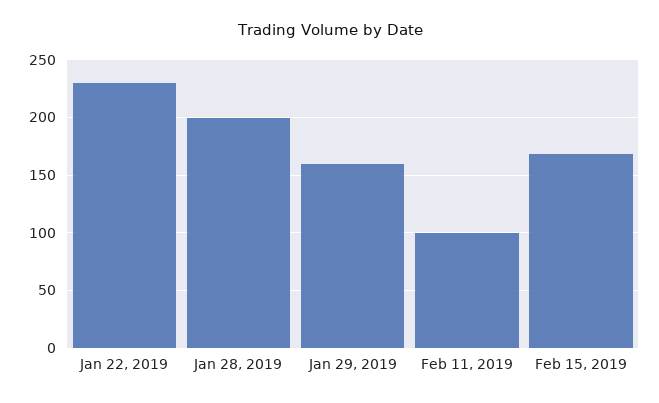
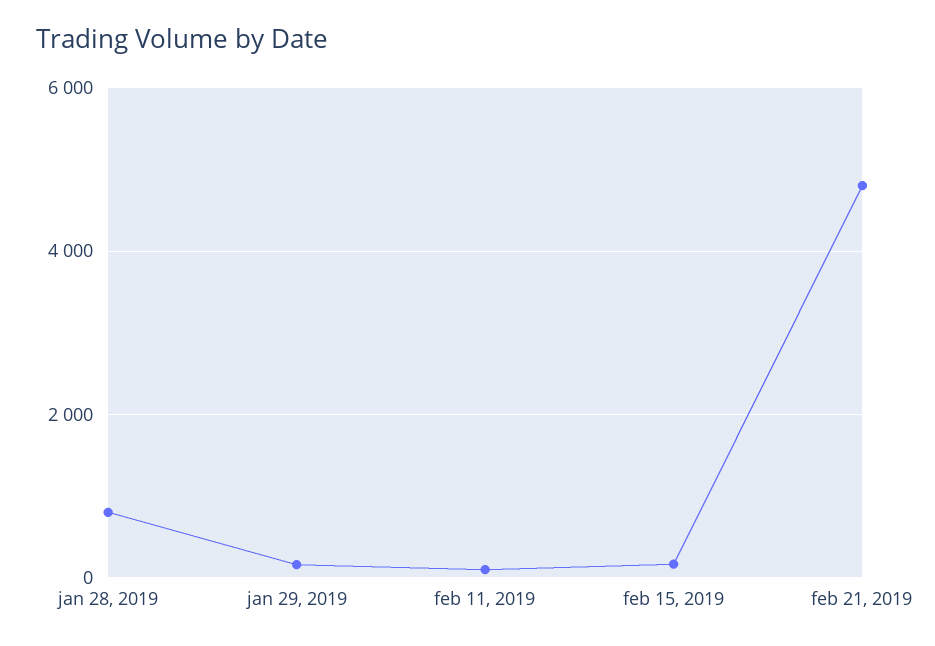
Jan 22, 2019: 230 -> none
Jan 28, 2019: 200 -> 800
feb 21, 2019: none -> 4800

